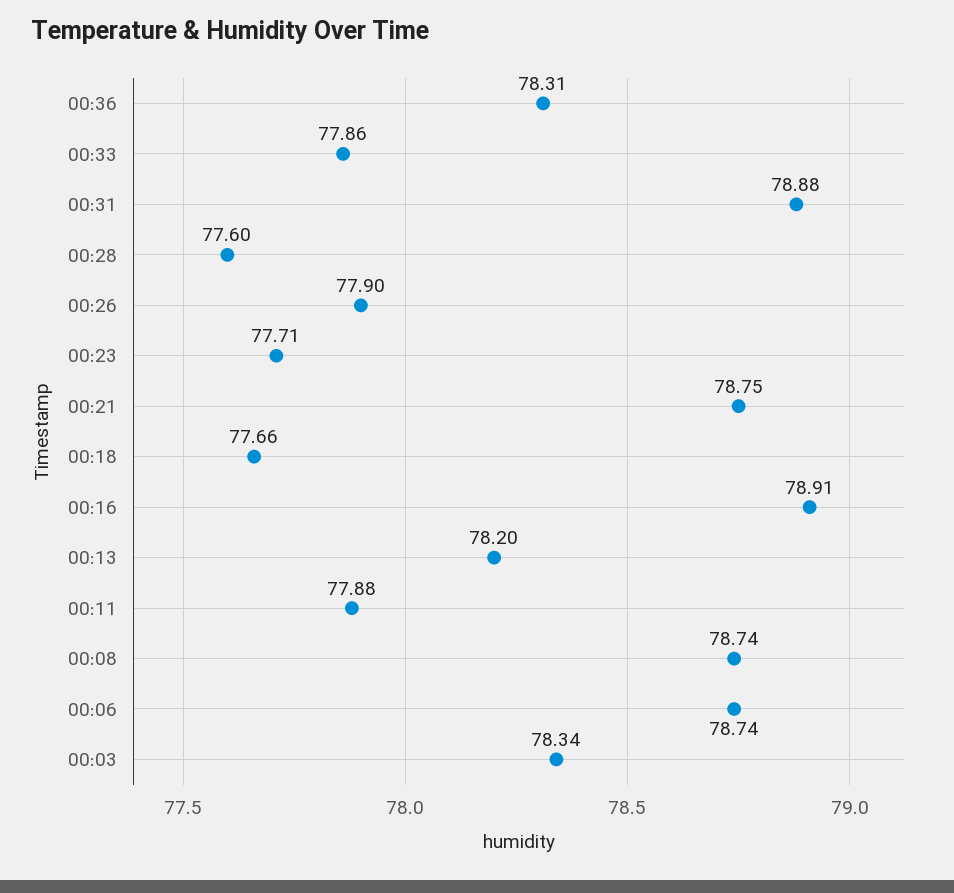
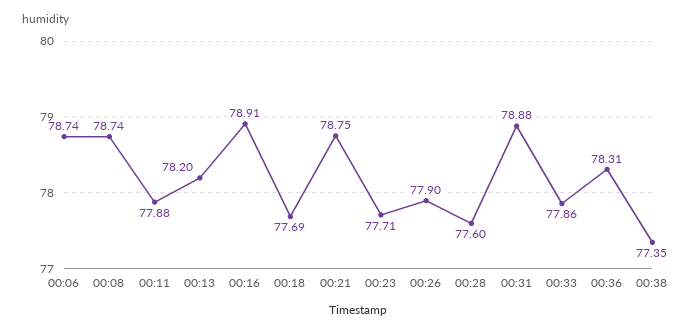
00:18: 77.66 -> 77.69
00:03: 78.34 -> none
00:38: none -> 77.35

